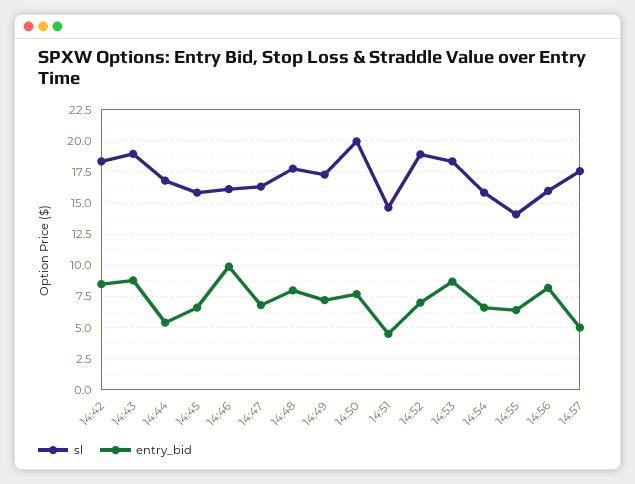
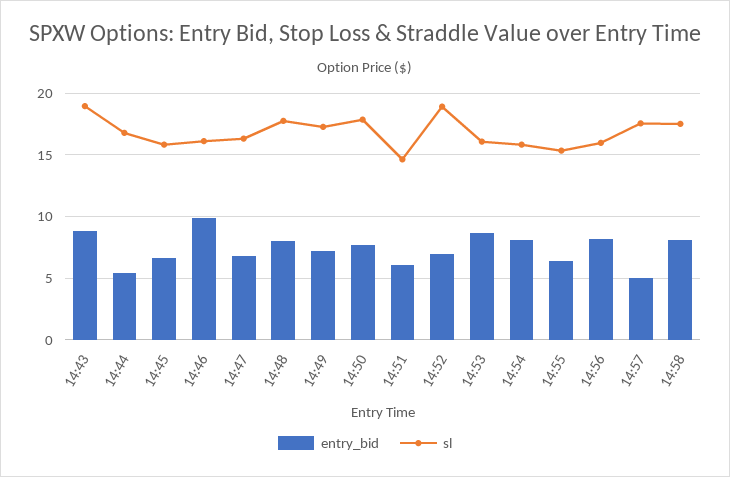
sl, 14:42: 18.5 -> none
entry_bid, 14:42: 8.5 -> none
sl, 14:50: 20 -> 18
entry_bid, 14:51: 4.5 -> 6
sl, 14:53: 18.5 -> 16
entry_bid, 14:54: 6.5 -> 8
sl, 14:55: 14 -> 15.5
entry_bid, 14:58: none -> 8
sl, 14:58: none -> 17.5

